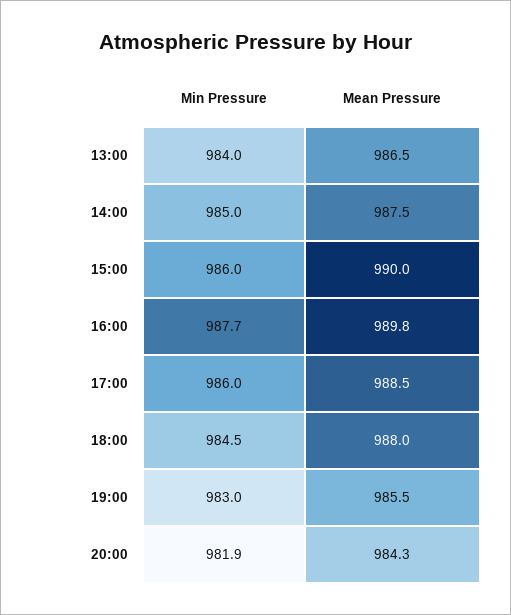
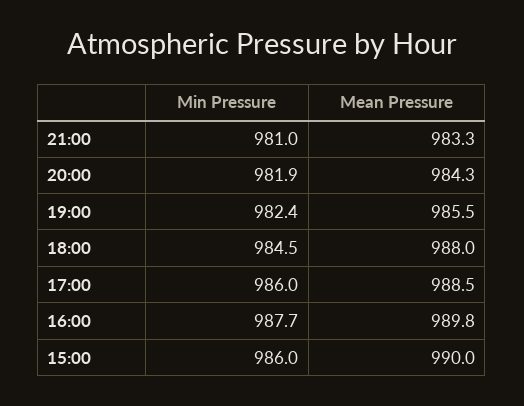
Min Pressure, 13:00: 984 -> none
Mean Pressure, 13:00: 986.5 -> none
Min Pressure, 14:00: 985 -> none
Mean Pressure, 14:00: 987.5 -> none
Min Pressure, 19:00: 983 -> 982.4
Min Pressure, 21:00: none -> 981
Mean Pressure, 21:00: none -> 983.3

